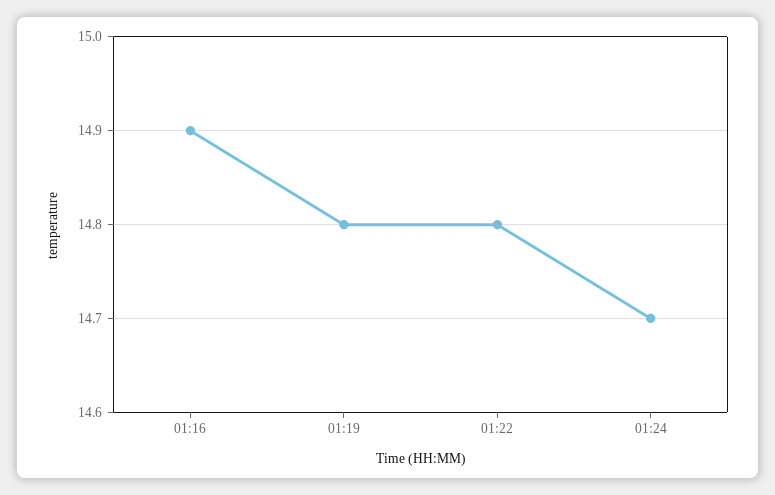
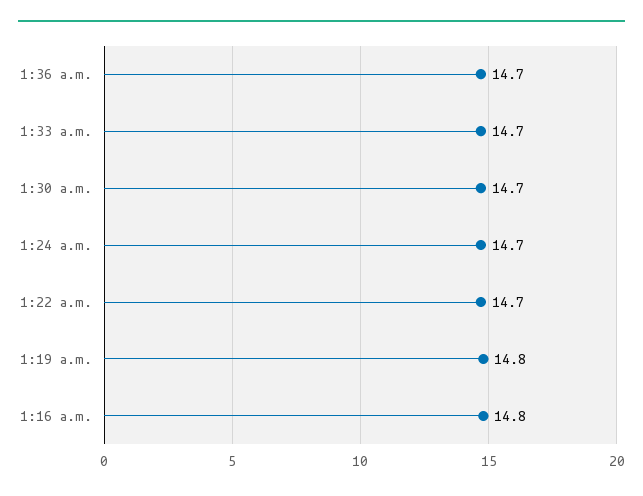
01:16: 14.9 -> 14.8
01:22: 14.8 -> 14.7
1:36 a.m.: none -> 14.7
1:33 a.m.: none -> 14.7
1:30 a.m.: none -> 14.7

